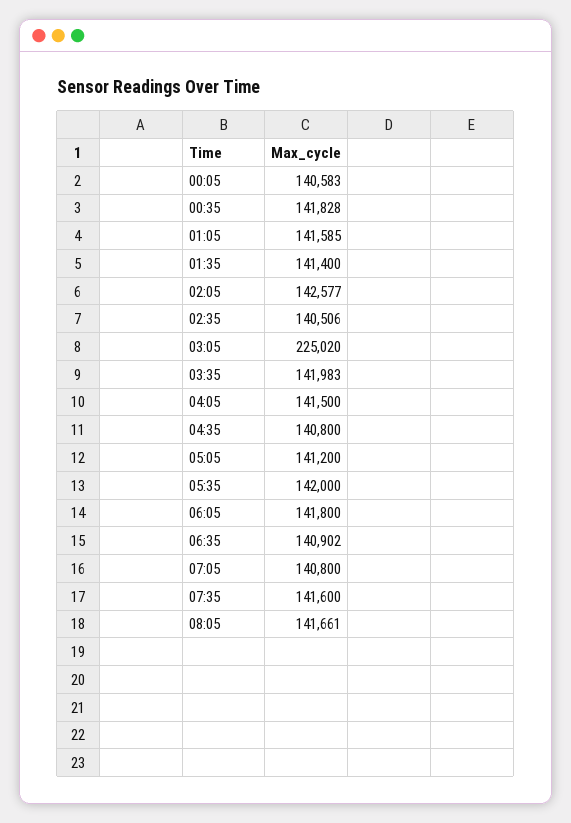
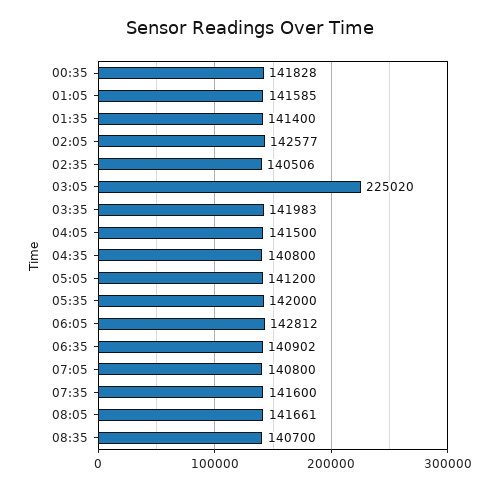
00:05: 140583 -> none
06:05: 141800 -> 142812
08:35: none -> 140700

